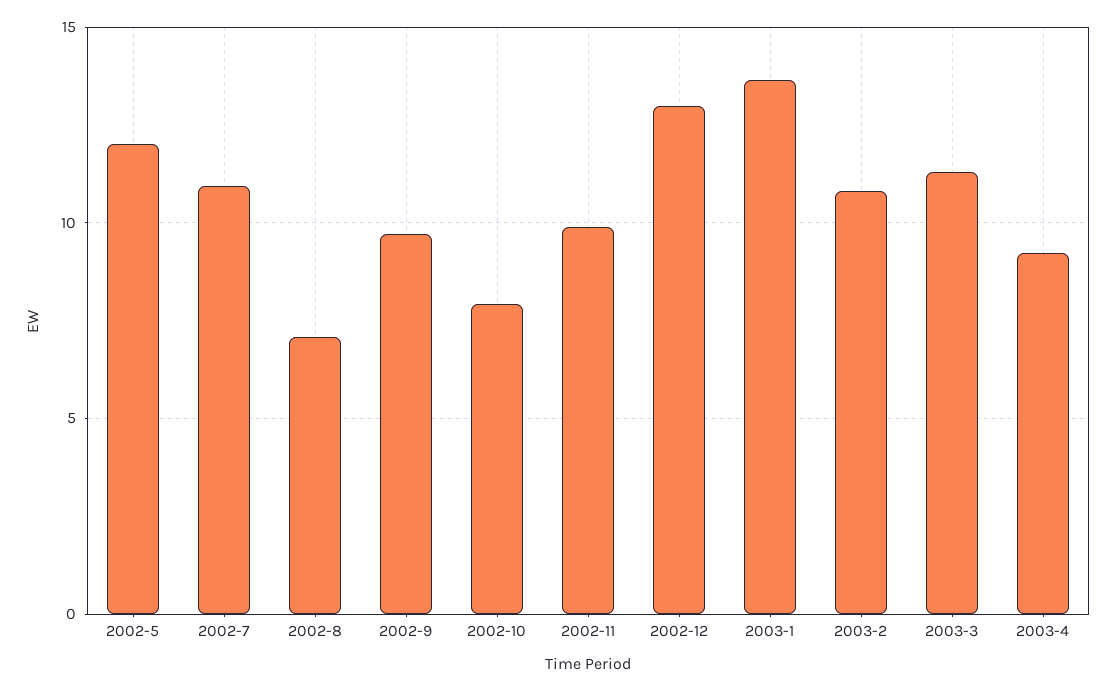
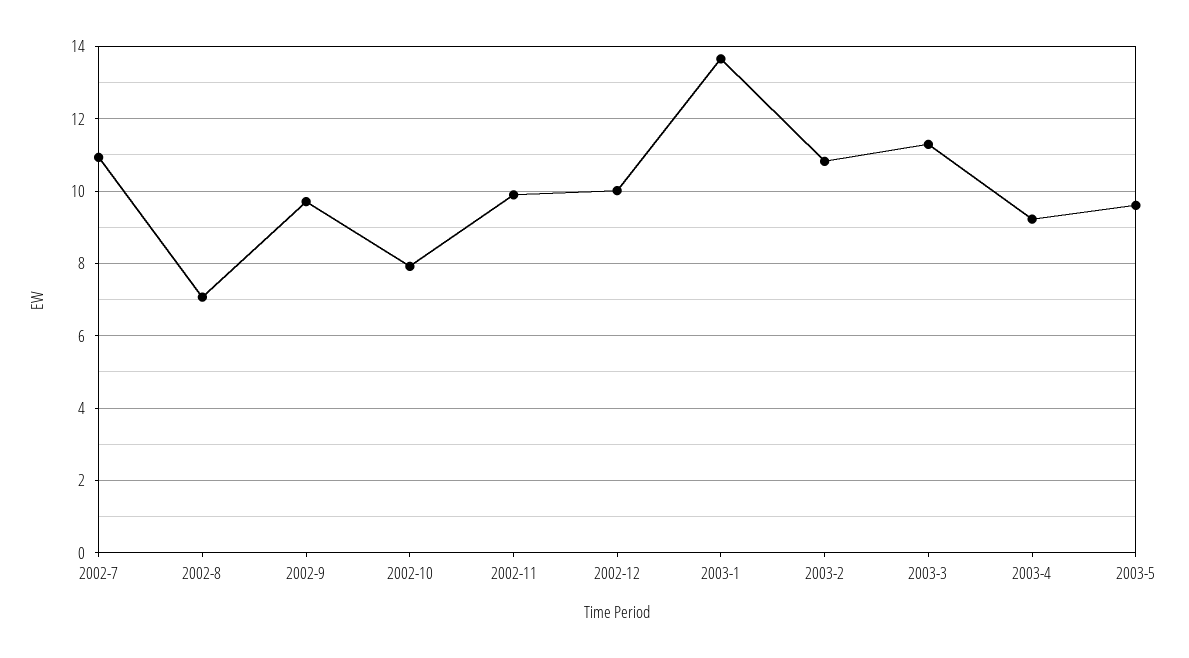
2002-5: 12 -> none
2002-12: 13 -> 10
2003-5: none -> 9.6

